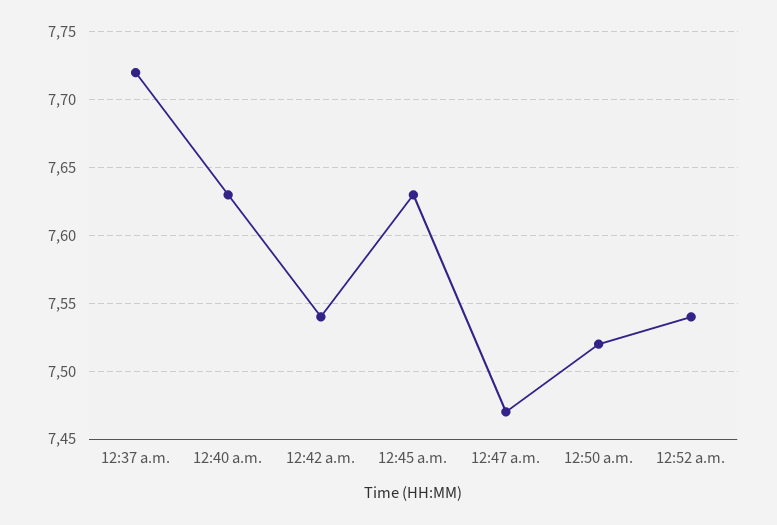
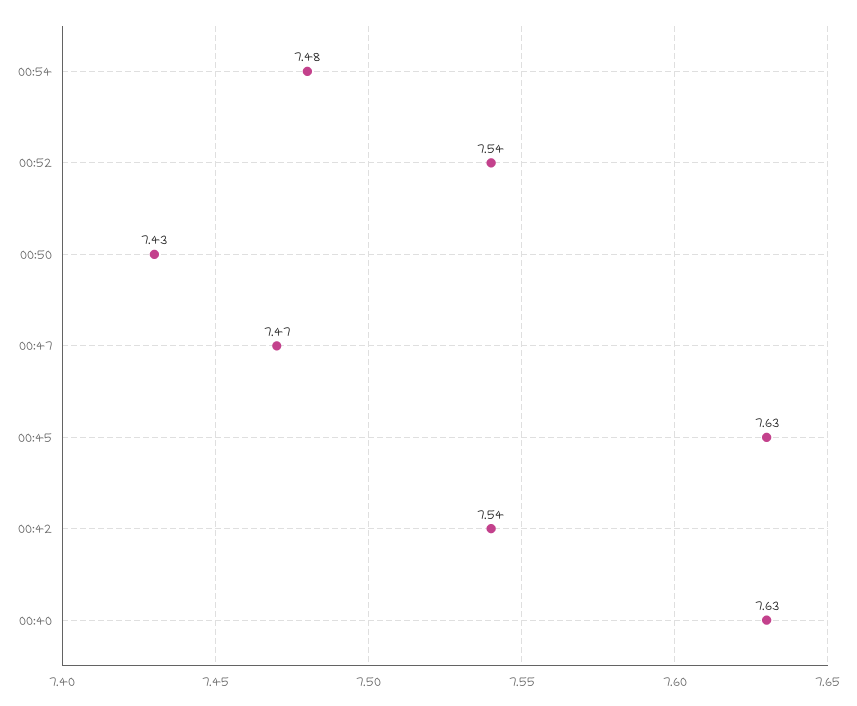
12:37 a.m.: 7.72 -> none
12:50 a.m.: 7.52 -> 7.43
00:54: none -> 7.48

